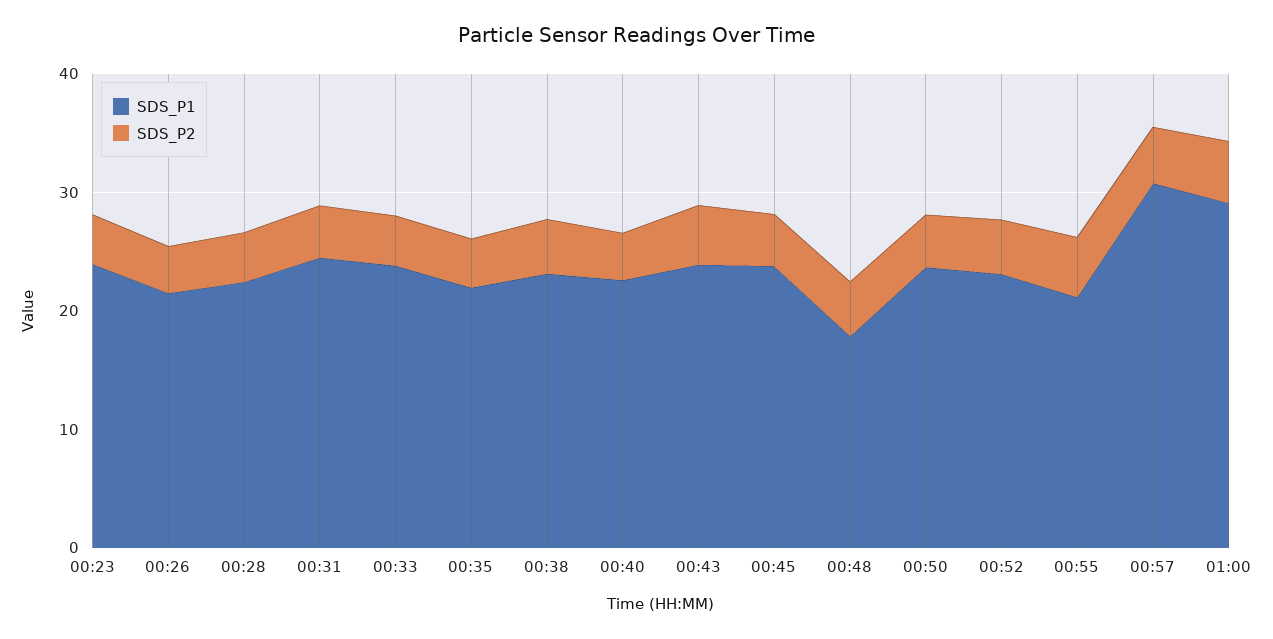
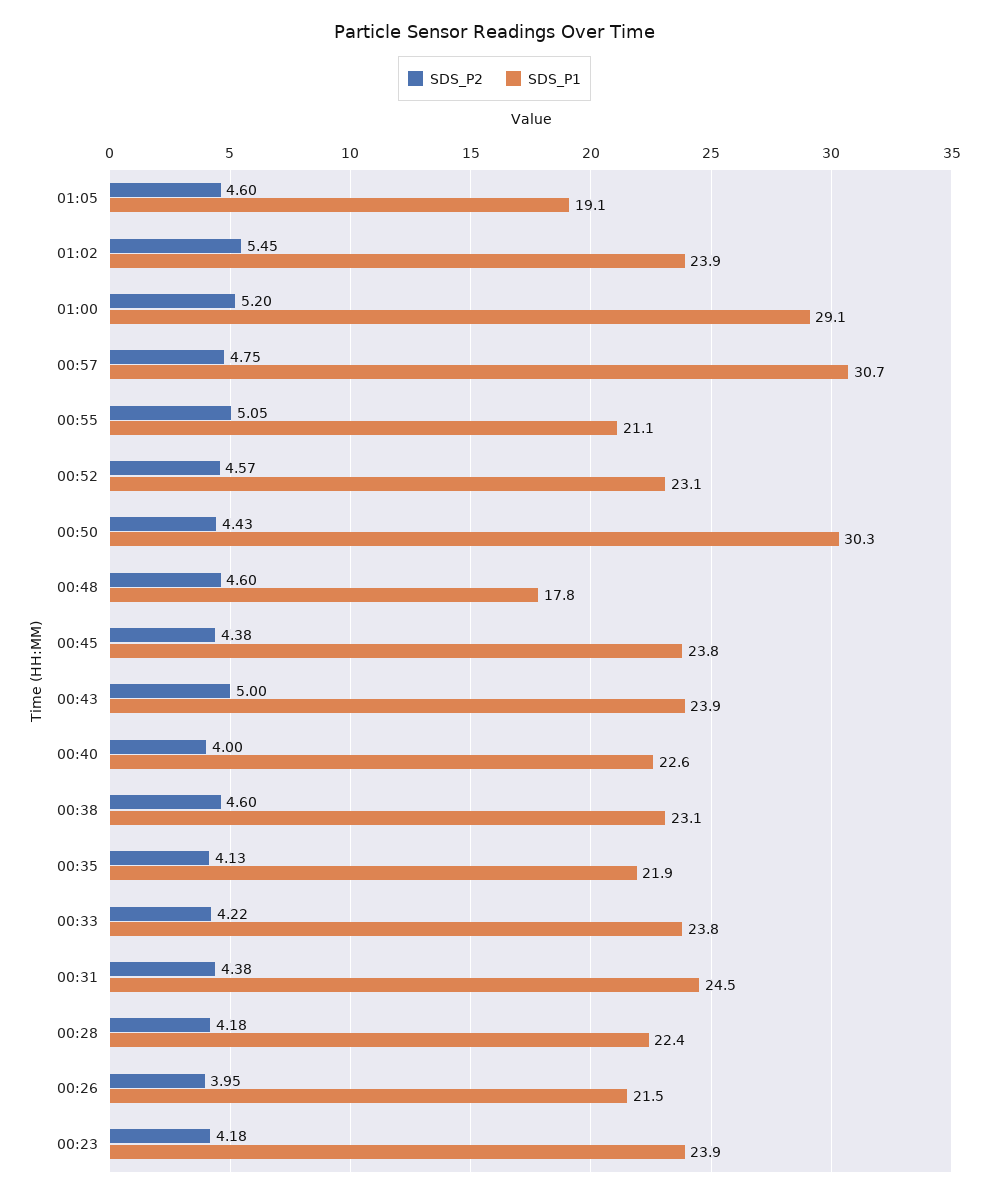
SDS_P1, 00:50: 24 -> 30.3
SDS_P2, 01:05: none -> 4.6
SDS_P1, 01:05: none -> 19.1
SDS_P2, 01:02: none -> 5.45
SDS_P1, 01:02: none -> 23.9

